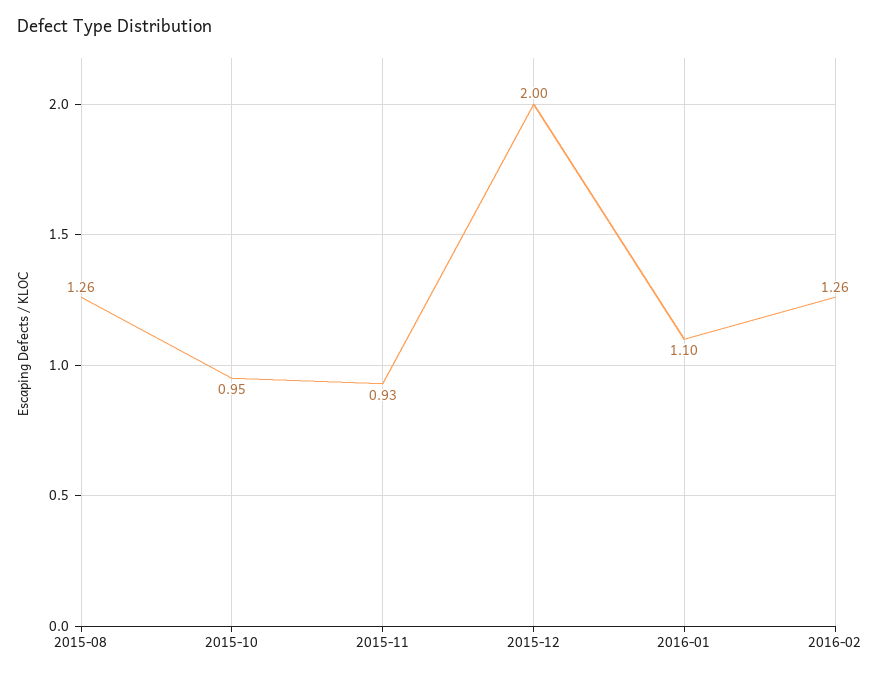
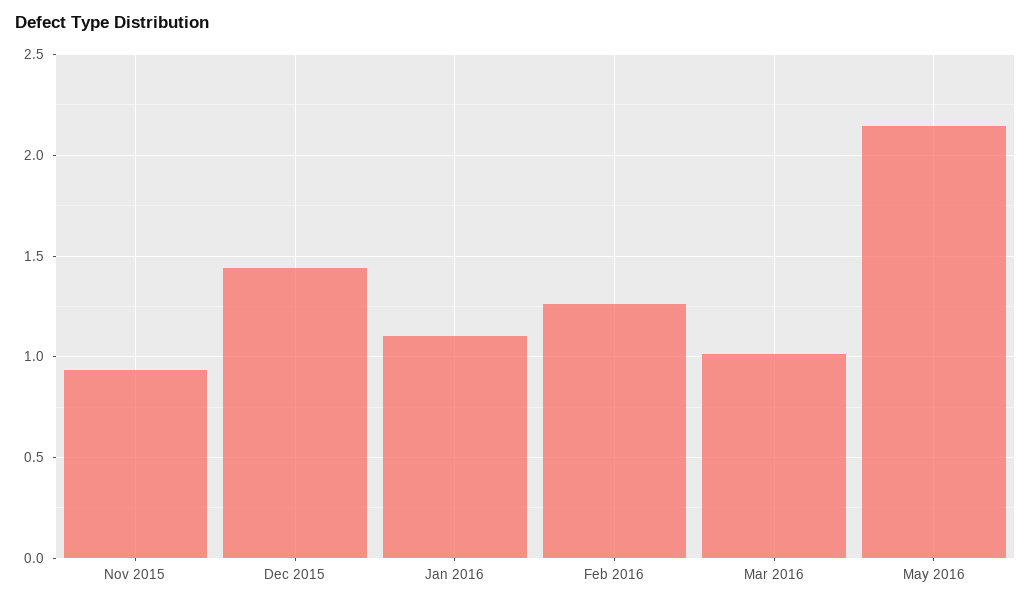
2015-08: 1.26 -> none
2015-10: 0.95 -> none
2015-12: 2 -> 1.45
Mar 2016: none -> 1
May 2016: none -> 2.15

